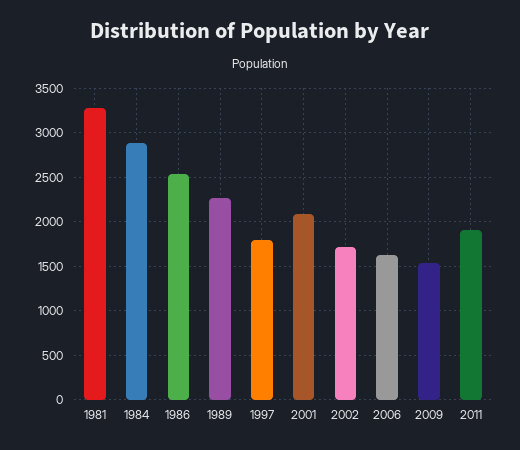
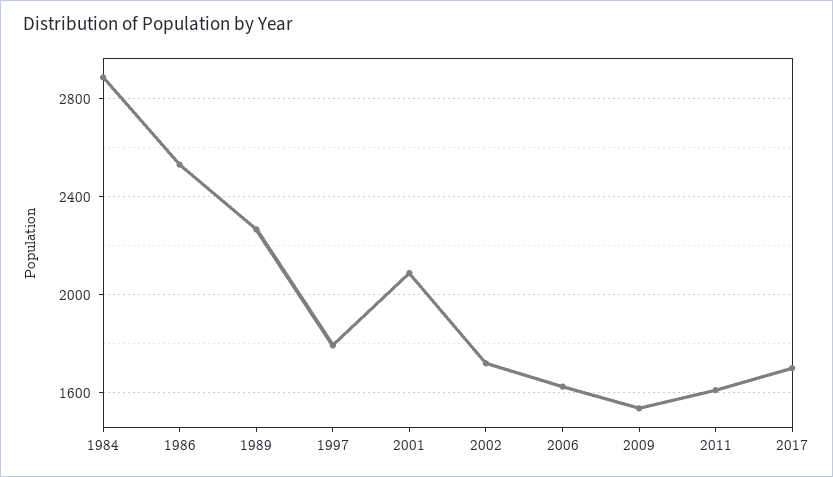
1981: 3300 -> none
2011: 1900 -> 1600
2017: none -> 1700

